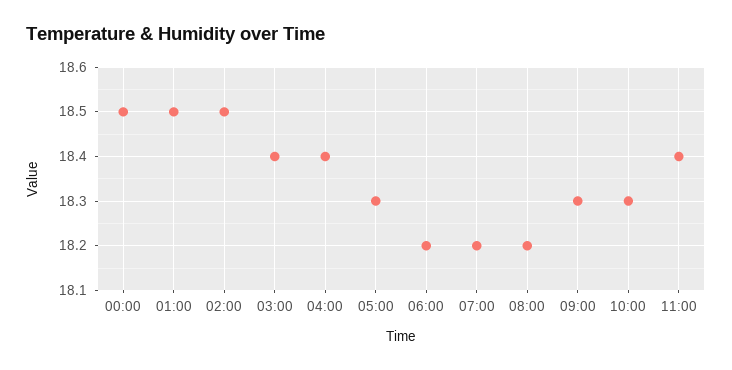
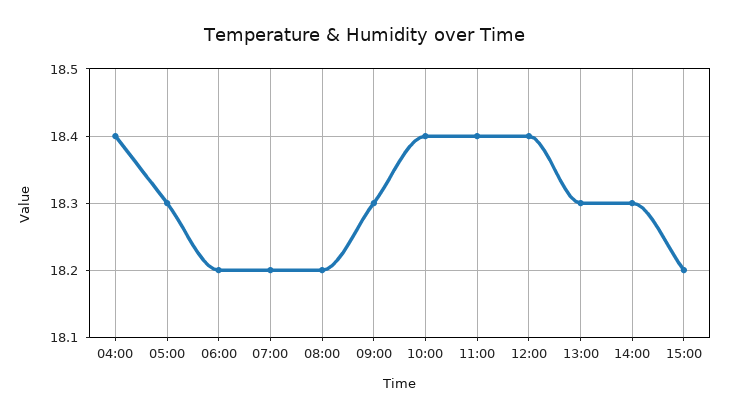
00:00: 18.5 -> none
01:00: 18.5 -> none
02:00: 18.5 -> none
03:00: 18.4 -> none
10:00: 18.3 -> 18.4
12:00: none -> 18.4
13:00: none -> 18.3
14:00: none -> 18.3
15:00: none -> 18.2

